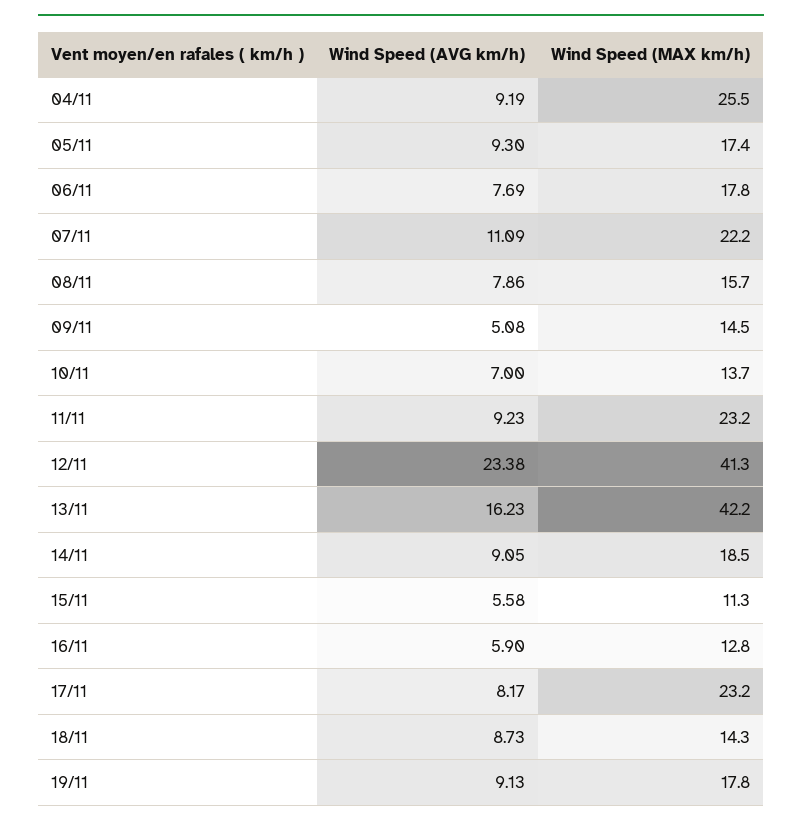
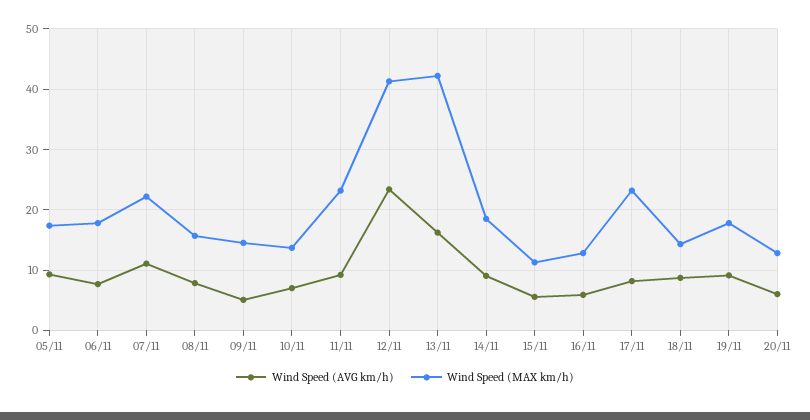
Wind Speed (AVG km/h), 04/11: 9.19 -> none
Wind Speed (MAX km/h), 04/11: 25.5 -> none
Wind Speed (AVG km/h), 20/11: none -> 6
Wind Speed (MAX km/h), 20/11: none -> 13

